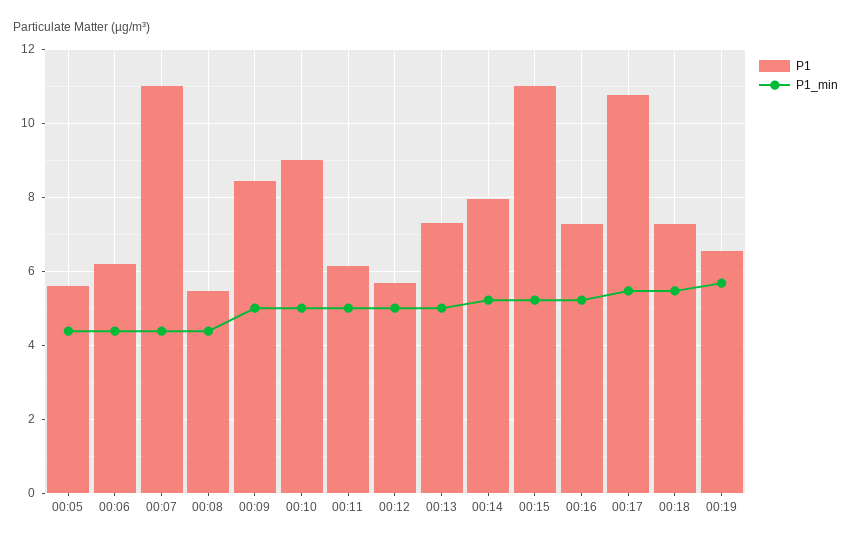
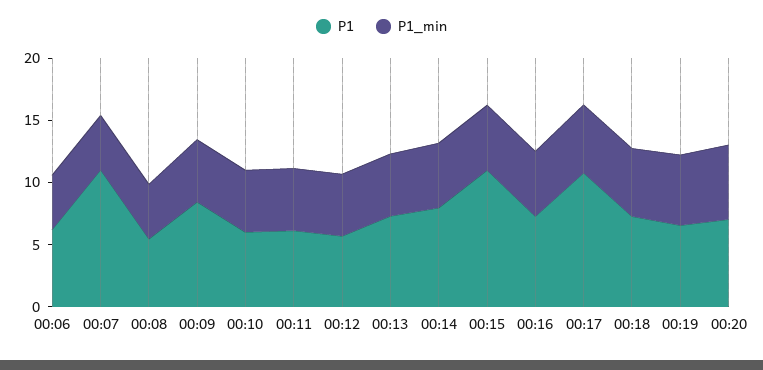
P1, 00:05: 5.6 -> none
P1_min, 00:05: 4.4 -> none
P1, 00:10: 9 -> 6
P1, 00:20: none -> 7
P1_min, 00:20: none -> 6

